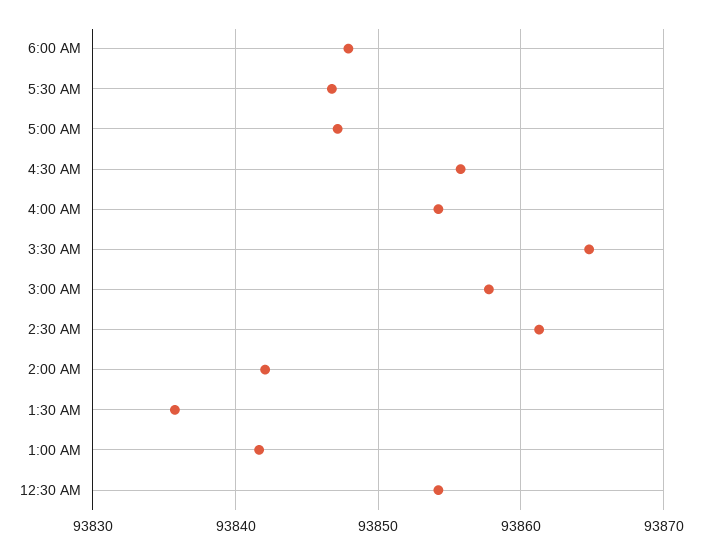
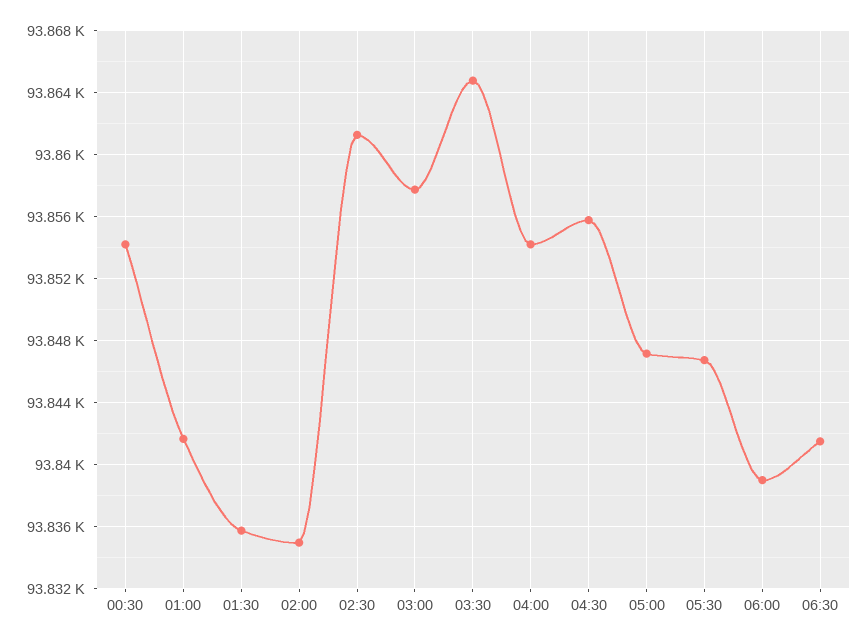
6:00 AM: 93848 -> 93839
2:00 AM: 93842 -> 93835
06:30: none -> 93841.5

